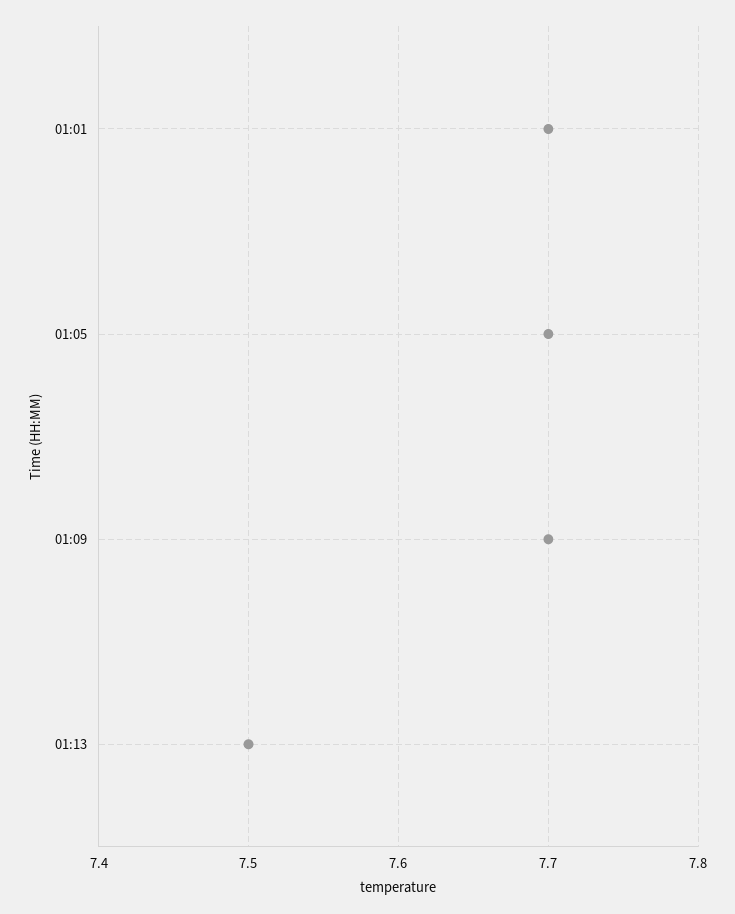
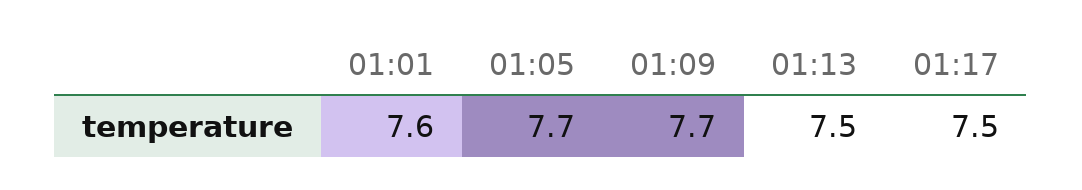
01:01: 7.7 -> 7.6
01:17: none -> 7.5

